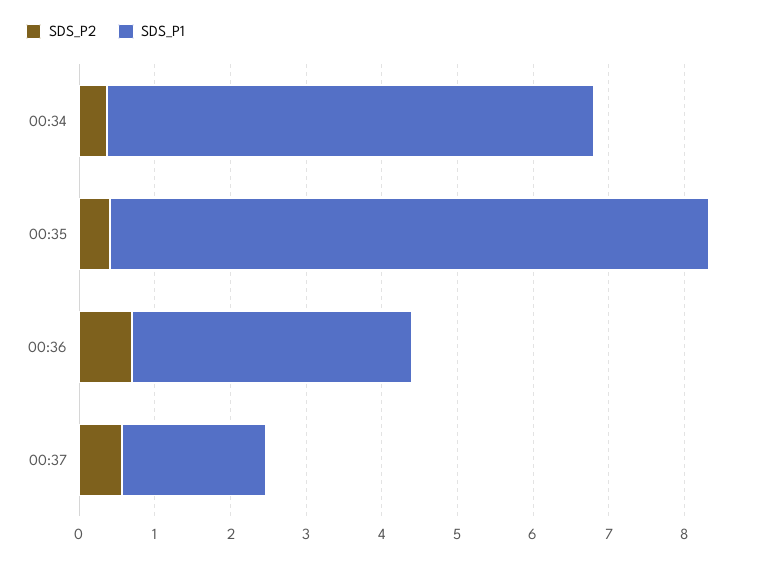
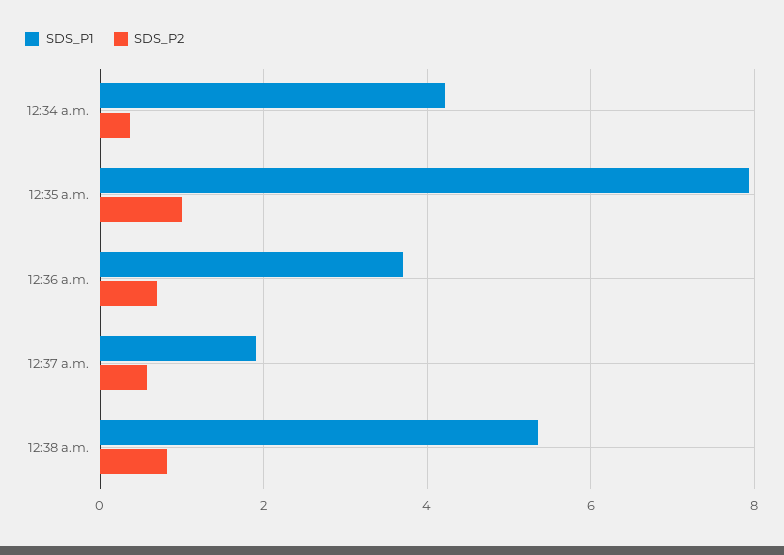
SDS_P1, 00:34: 6.4 -> 4.2
SDS_P2, 00:35: 0.4 -> 1
SDS_P1, 12:38 a.m.: none -> 5.4
SDS_P2, 12:38 a.m.: none -> 0.8

